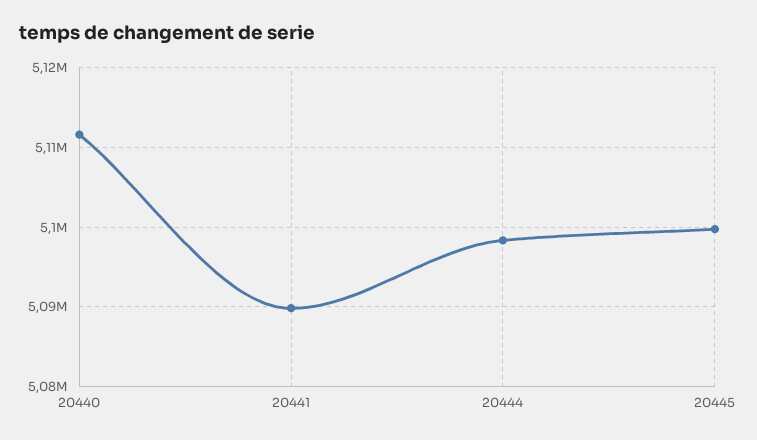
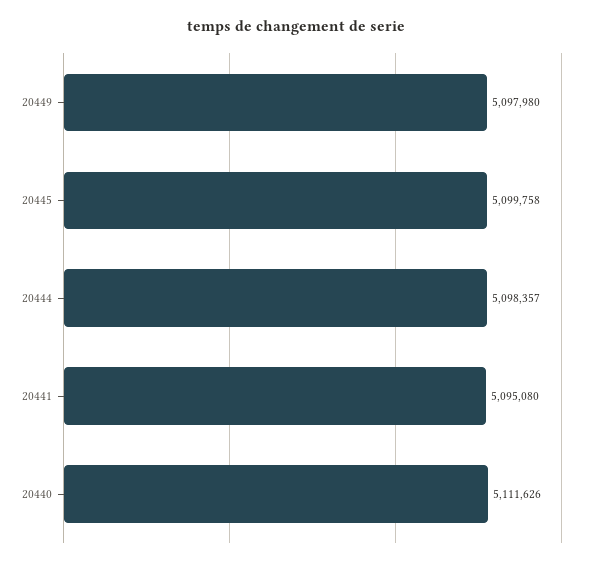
20441: 5090000 -> 5095080
20449: none -> 5097980

